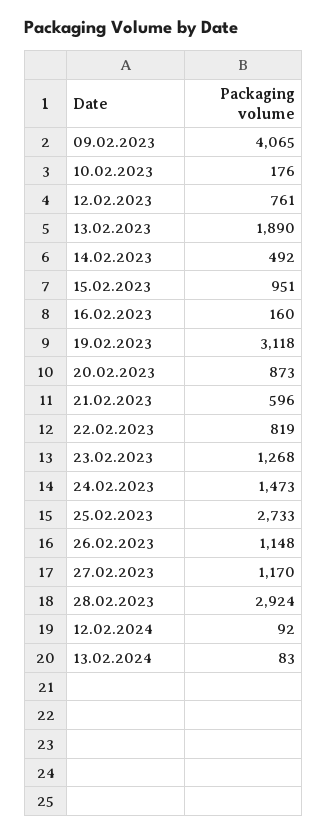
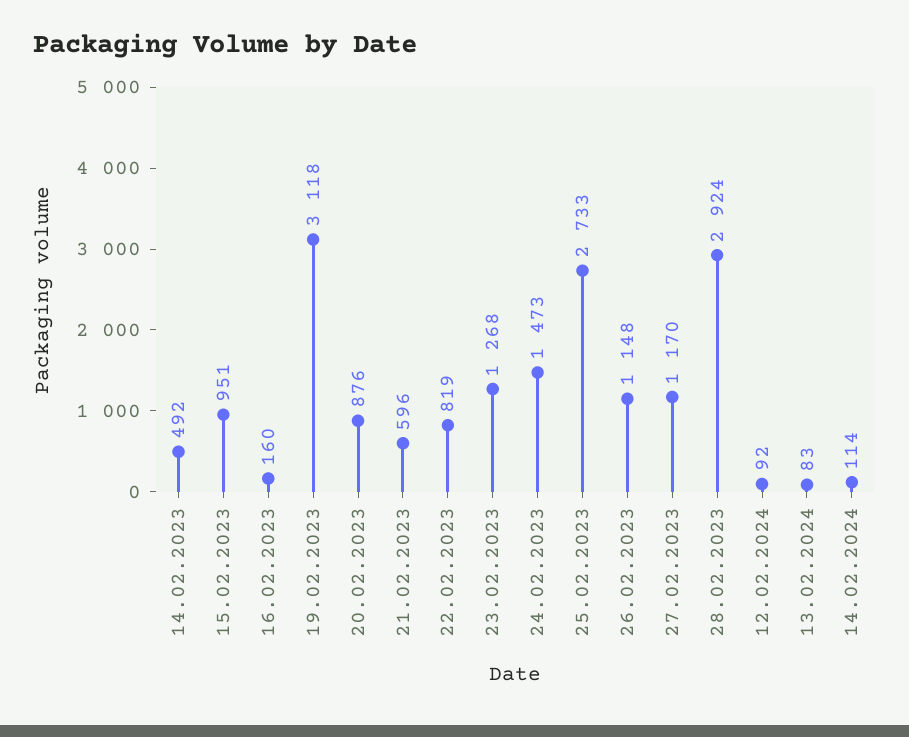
09.02.2023: 4065 -> none
10.02.2023: 176 -> none
12.02.2023: 761 -> none
13.02.2023: 1890 -> none
20.02.2023: 873 -> 876
14.02.2024: none -> 114

